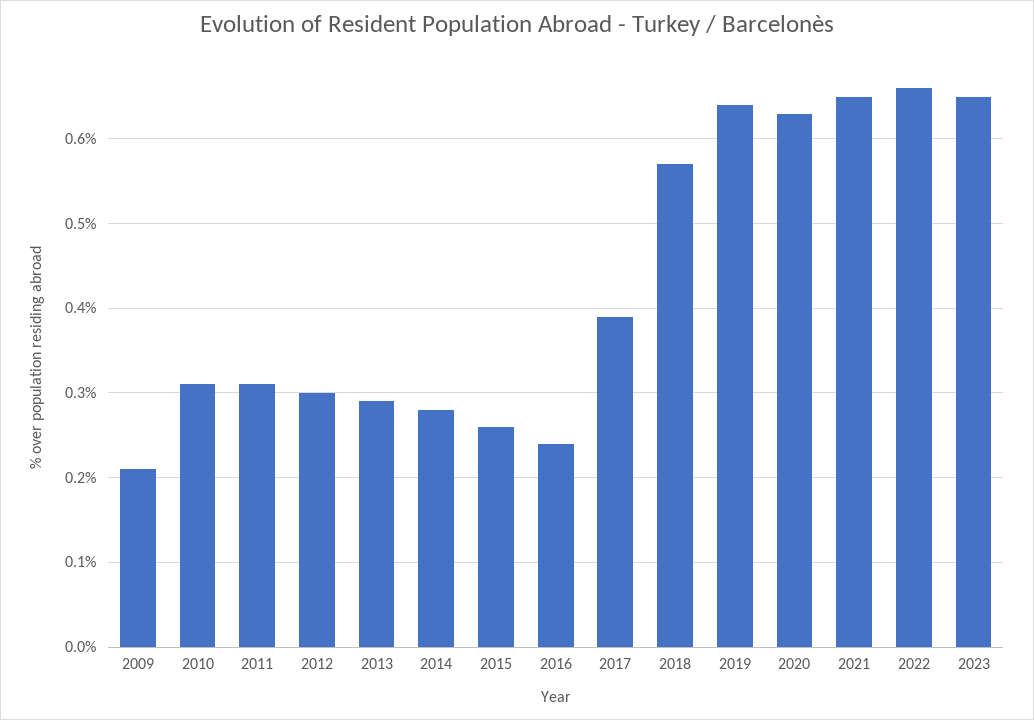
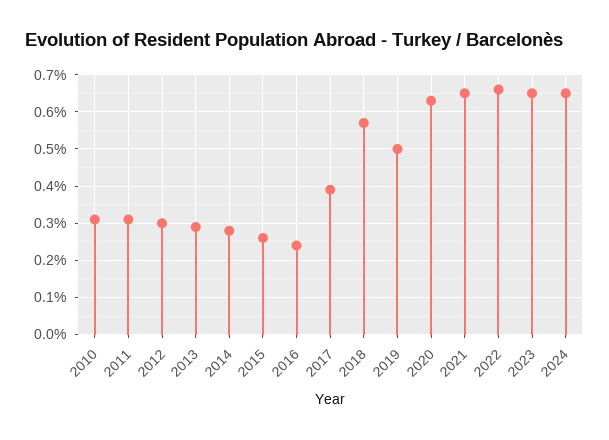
2009: 0.21 -> none
2019: 0.64 -> 0.5
2024: none -> 0.65

